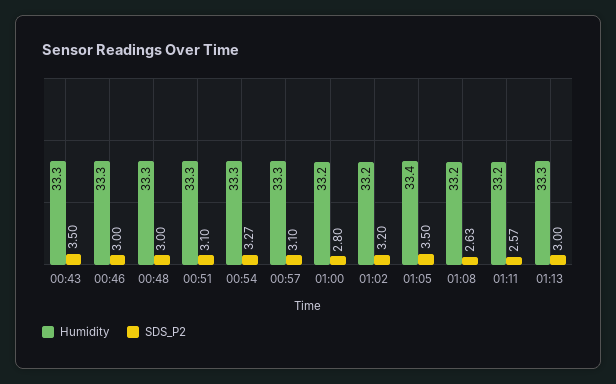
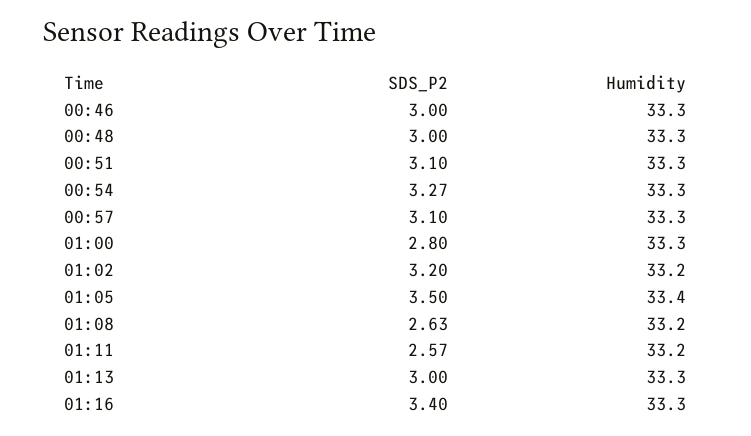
Humidity, 00:43: 33.3 -> none
SDS_P2, 00:43: 3.5 -> none
Humidity, 01:00: 33.2 -> 33.3
SDS_P2, 01:16: none -> 3.4
Humidity, 01:16: none -> 33.3

